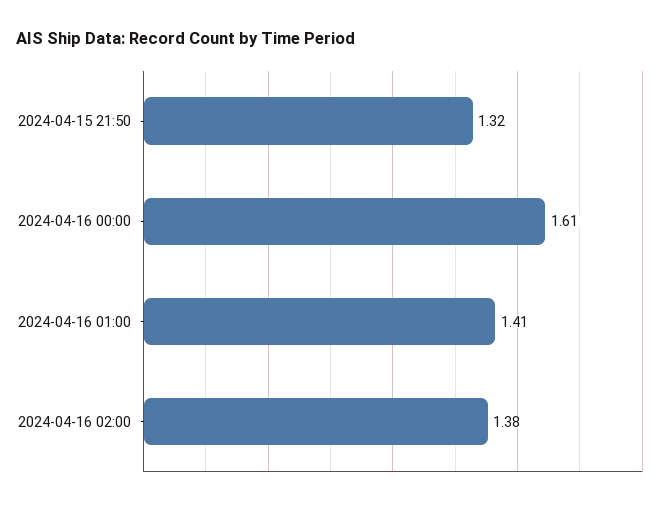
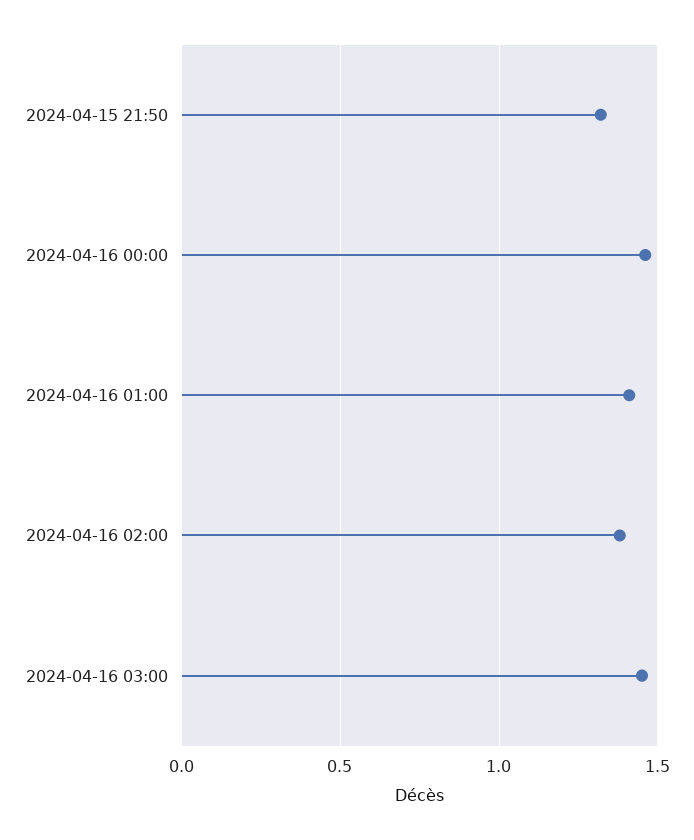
2024-04-16 00:00: 1.61 -> 1.45
2024-04-16 03:00: none -> 1.45

